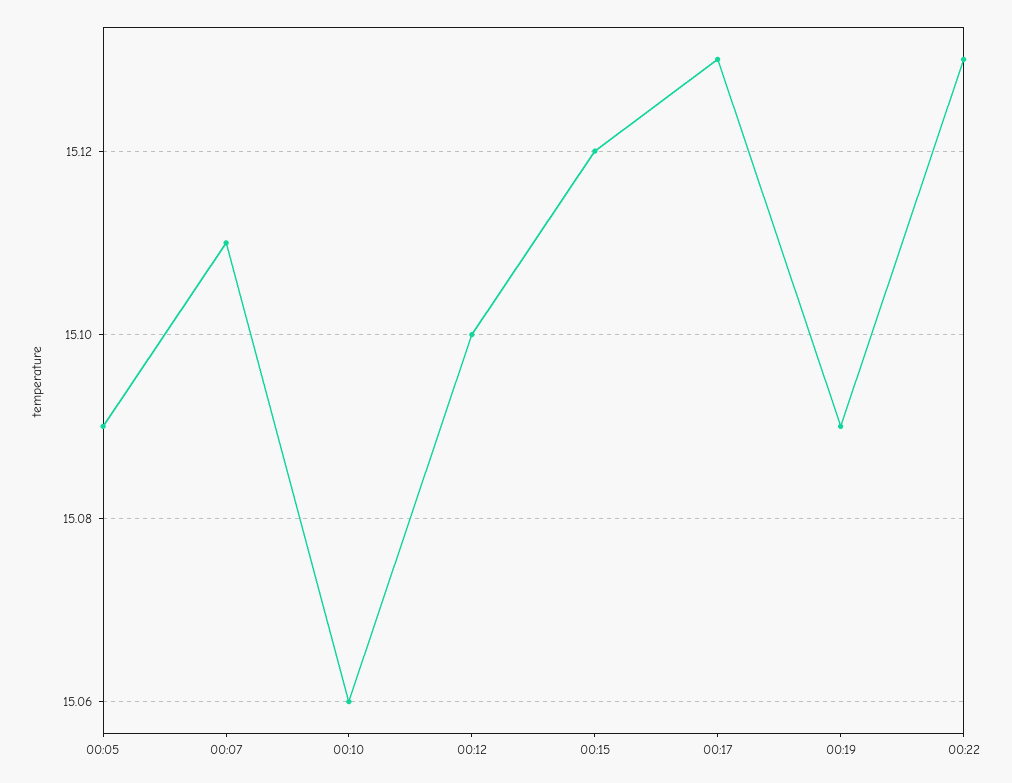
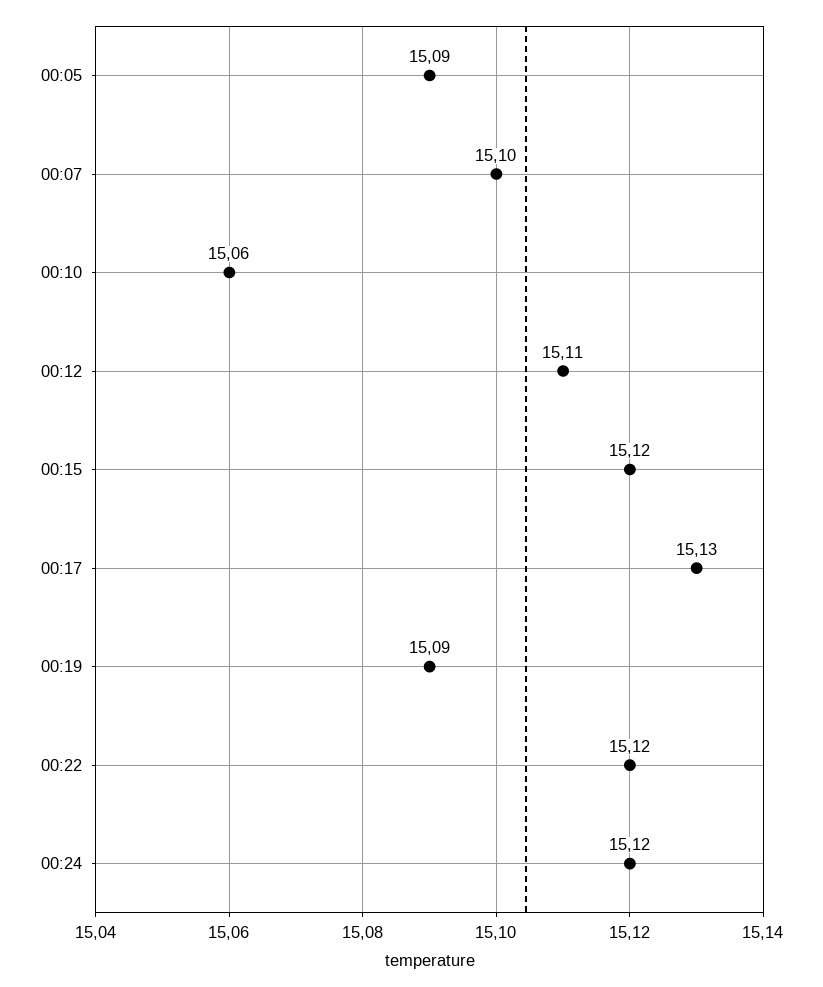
00:07: 15.11 -> 15.1
00:12: 15.1 -> 15.11
00:22: 15.13 -> 15.12
00:24: none -> 15.12

